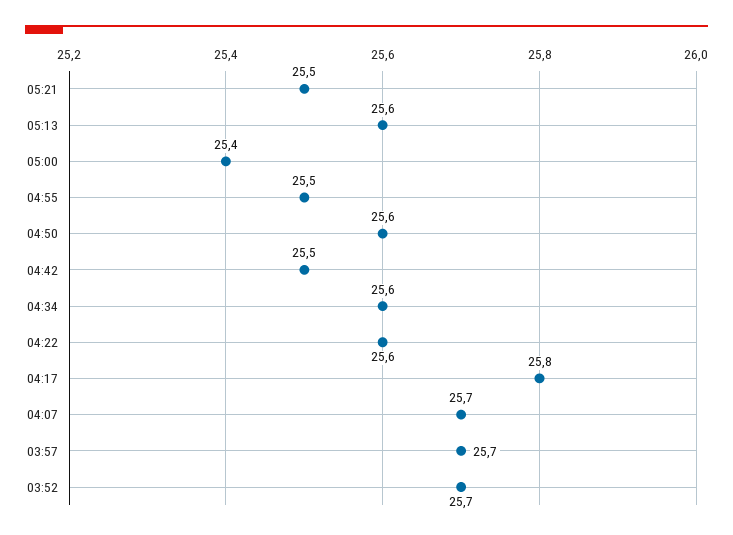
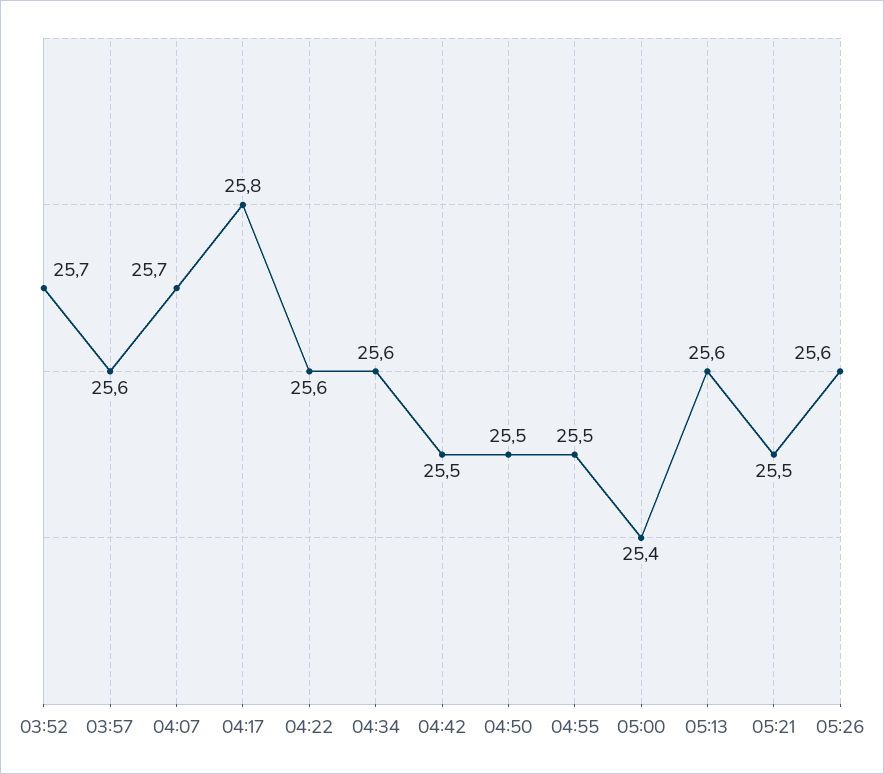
04:50: 25.6 -> 25.5
03:57: 25.7 -> 25.6
05:26: none -> 25.6

